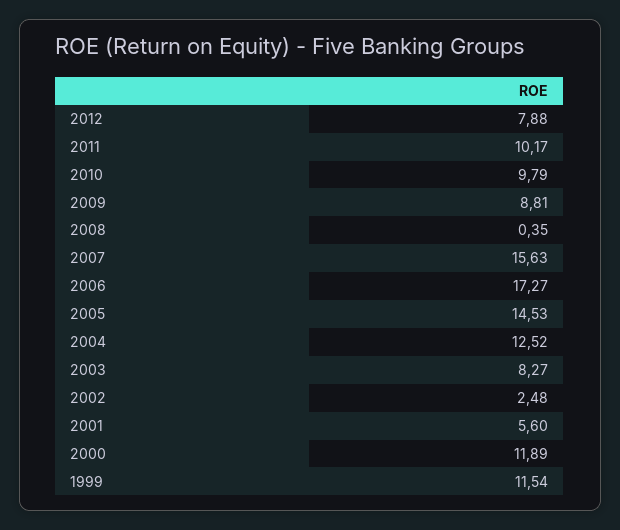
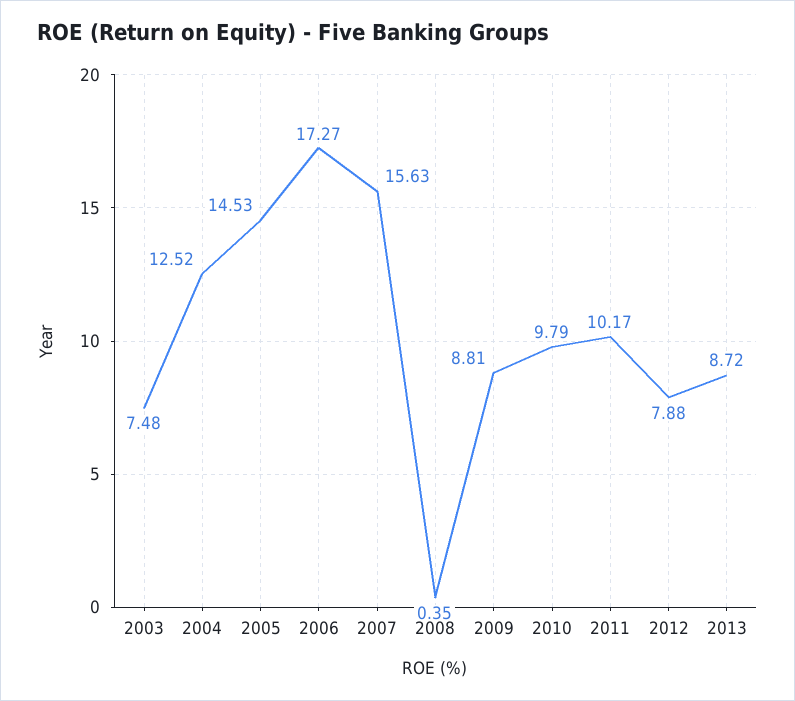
2003: 8.27 -> 7.48
2002: 2.48 -> none
2001: 5.6 -> none
2000: 11.89 -> none
1999: 11.54 -> none
2013: none -> 8.72

